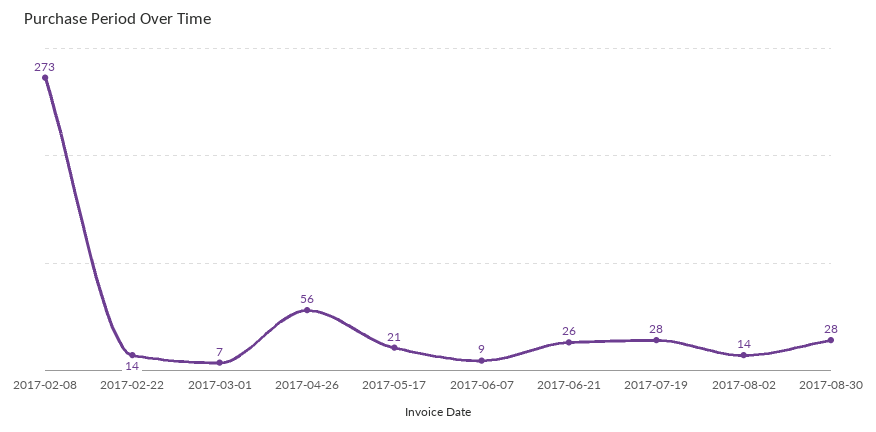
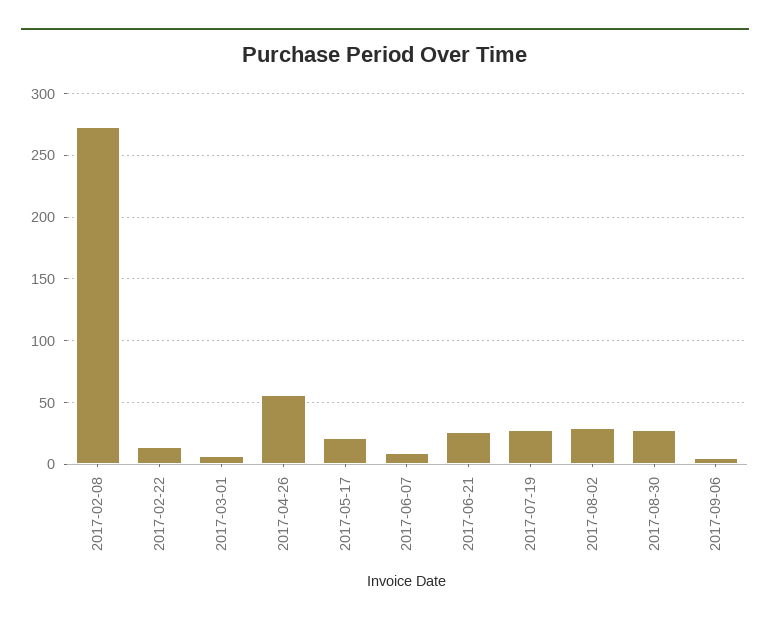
2017-08-02: 14 -> 30
2017-09-06: none -> 5

